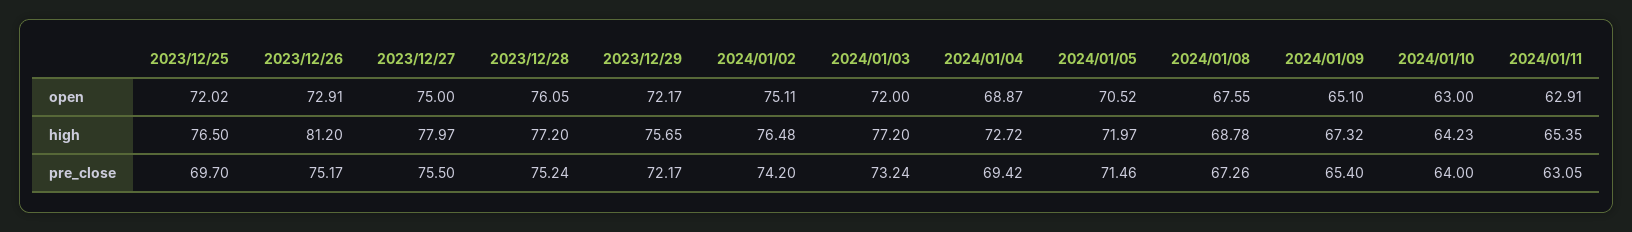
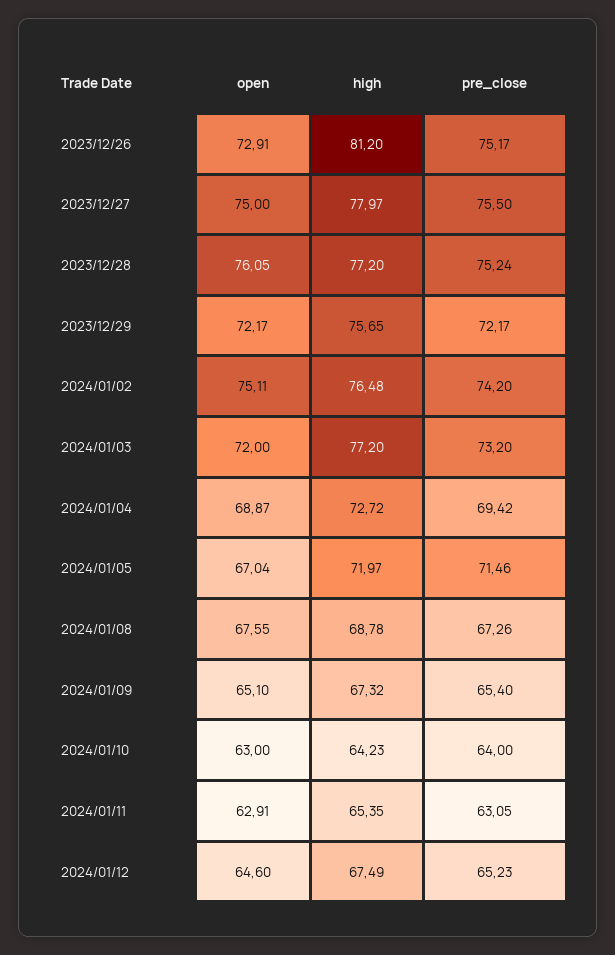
2023/12/25, open: 72.02 -> none
2024/01/05, open: 70.52 -> 67.04
2023/12/25, high: 76.5 -> none
2023/12/25, pre_close: 69.7 -> none
2024/01/03, pre_close: 73.24 -> 73.2
2024/01/12, open: none -> 64.6
2024/01/12, high: none -> 67.49
2024/01/12, pre_close: none -> 65.23

